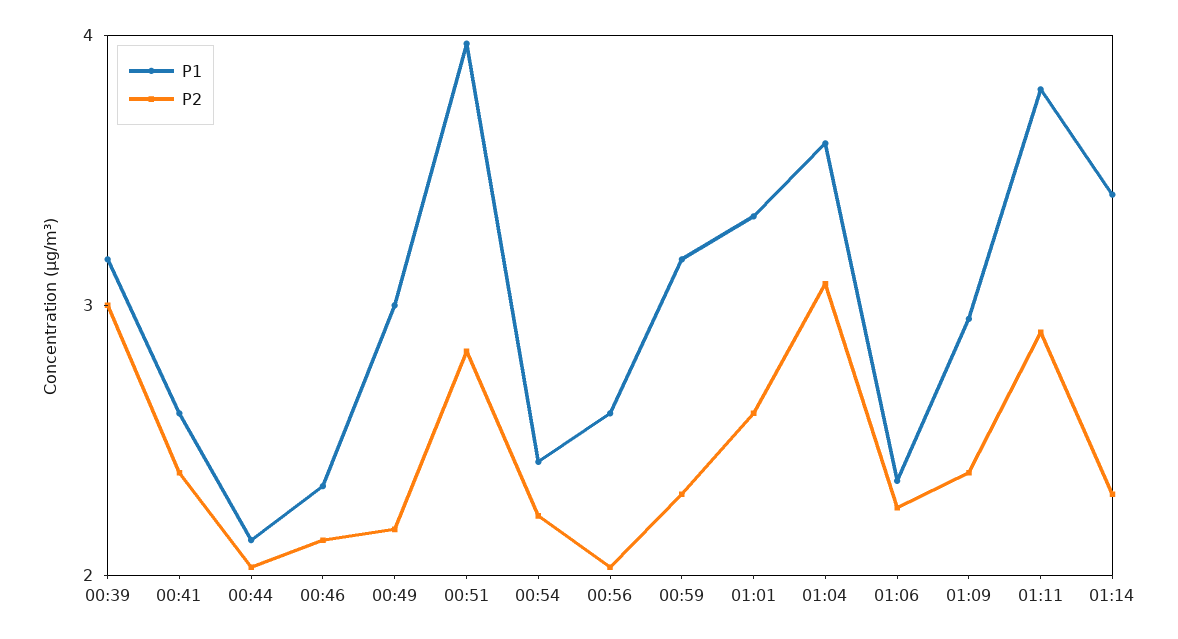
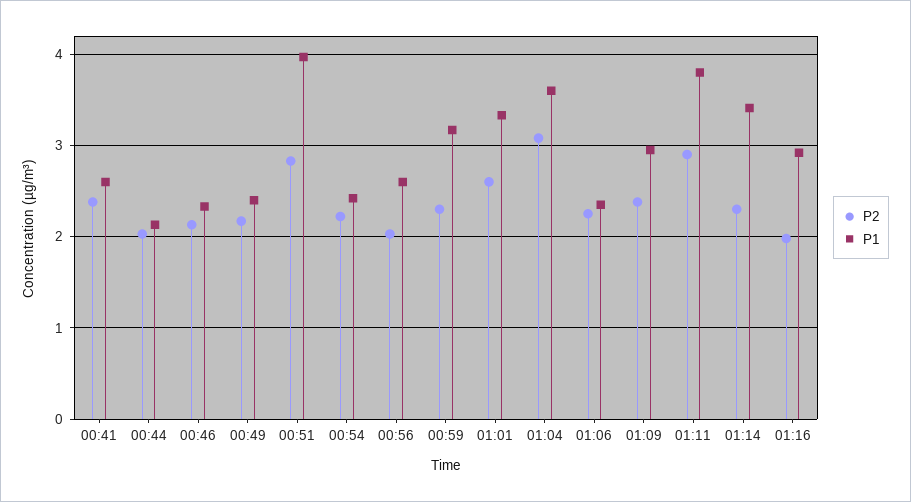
P1, 00:39: 3.2 -> none
P2, 00:39: 3 -> none
P1, 00:49: 3 -> 2.4
P2, 01:16: none -> 2
P1, 01:16: none -> 2.9

